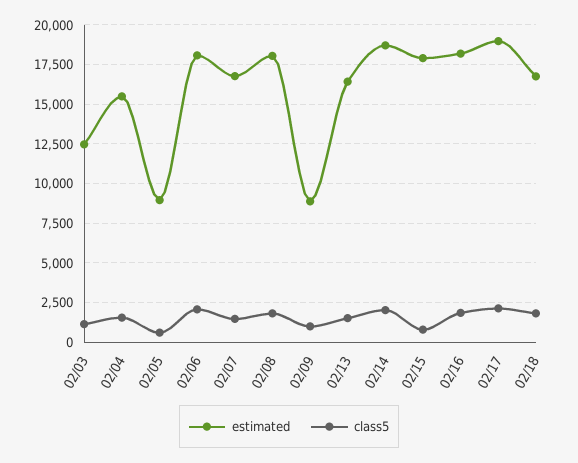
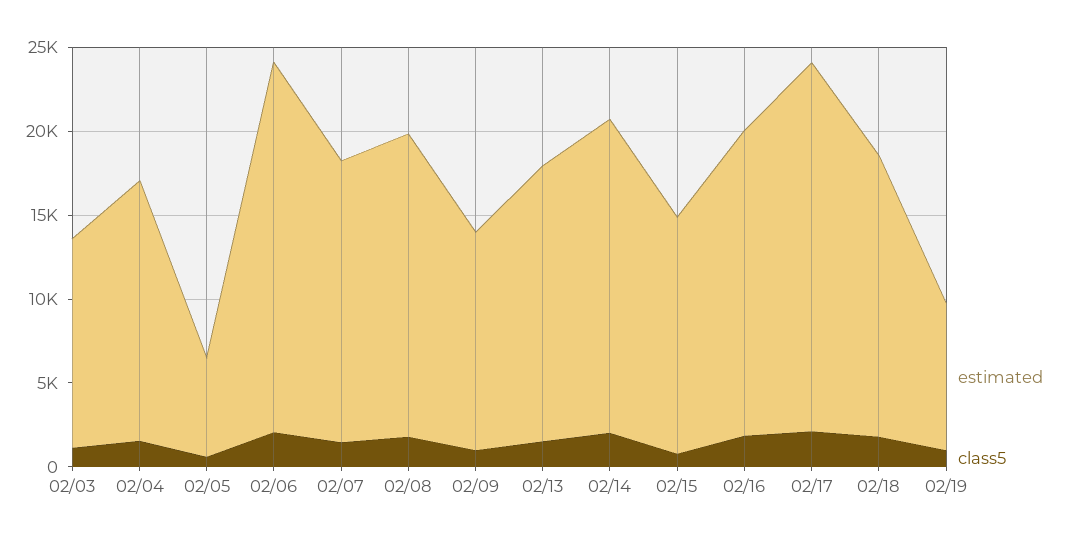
estimated, 02/05: 9000 -> 6000
estimated, 02/06: 18000 -> 22000
estimated, 02/09: 9000 -> 13000
estimated, 02/15: 18000 -> 14000
estimated, 02/17: 19000 -> 22000
estimated, 02/19: none -> 9000
class5, 02/19: none -> 1000

